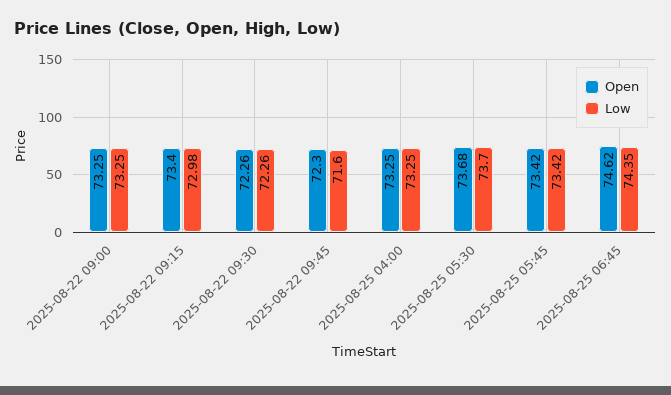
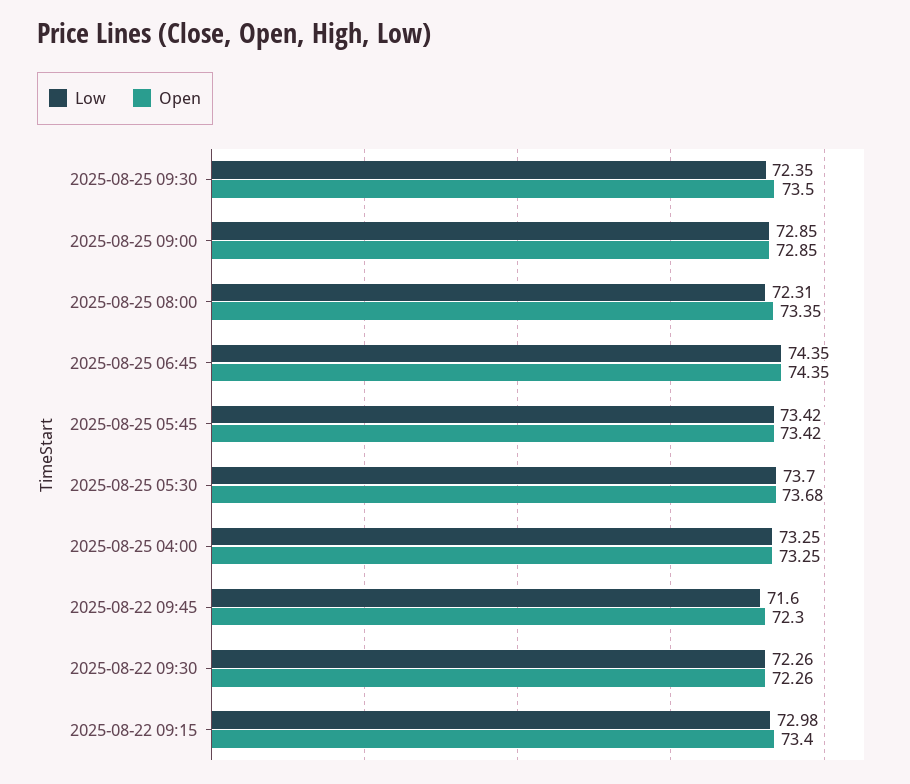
Open, 2025-08-22 09:00: 73.25 -> none
Low, 2025-08-22 09:00: 73.25 -> none
Open, 2025-08-25 06:45: 74.62 -> 74.35
Low, 2025-08-25 09:30: none -> 72.35
Open, 2025-08-25 09:30: none -> 73.5
Low, 2025-08-25 09:00: none -> 72.85
Open, 2025-08-25 09:00: none -> 72.85
Low, 2025-08-25 08:00: none -> 72.31
Open, 2025-08-25 08:00: none -> 73.35

